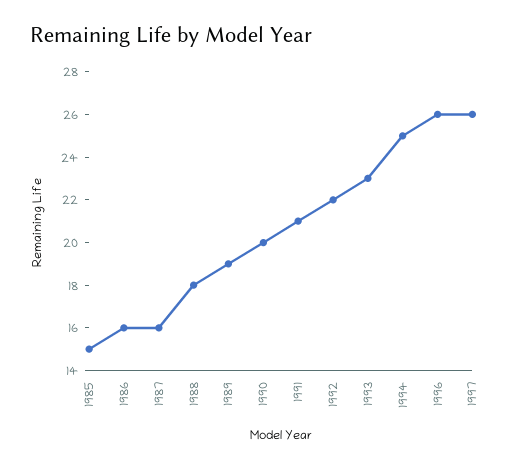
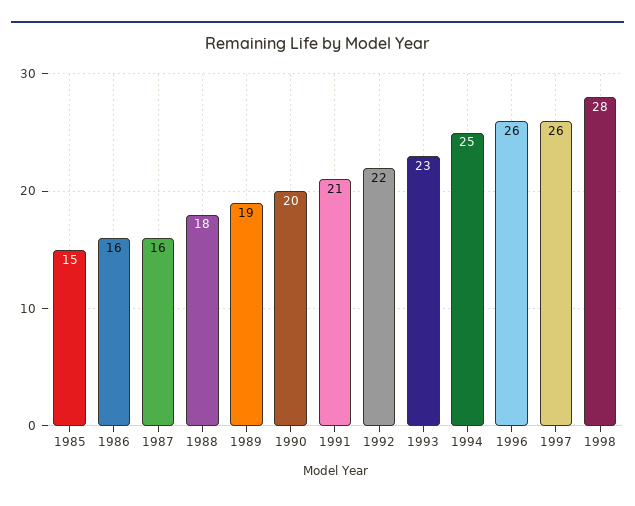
1998: none -> 28

